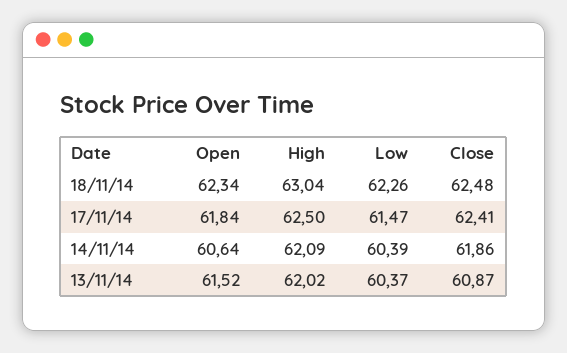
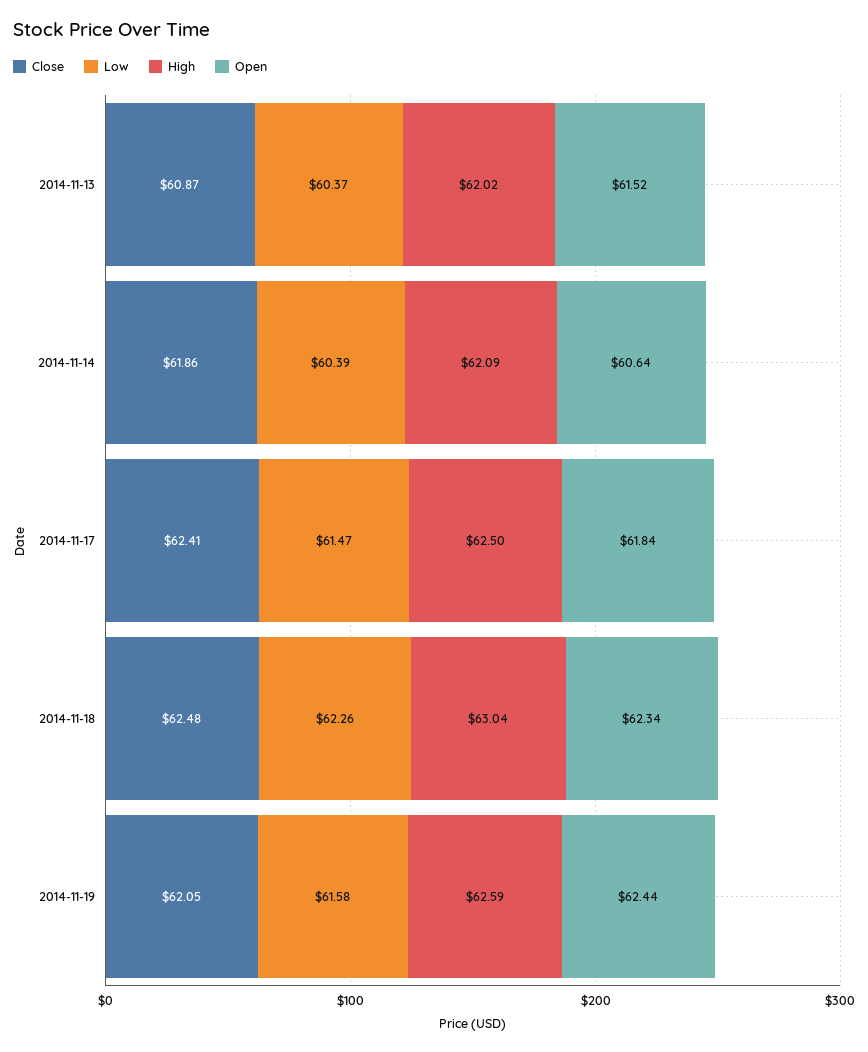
Close, 2014-11-19: none -> 62.05
Low, 2014-11-19: none -> 61.58
High, 2014-11-19: none -> 62.59
Open, 2014-11-19: none -> 62.44

